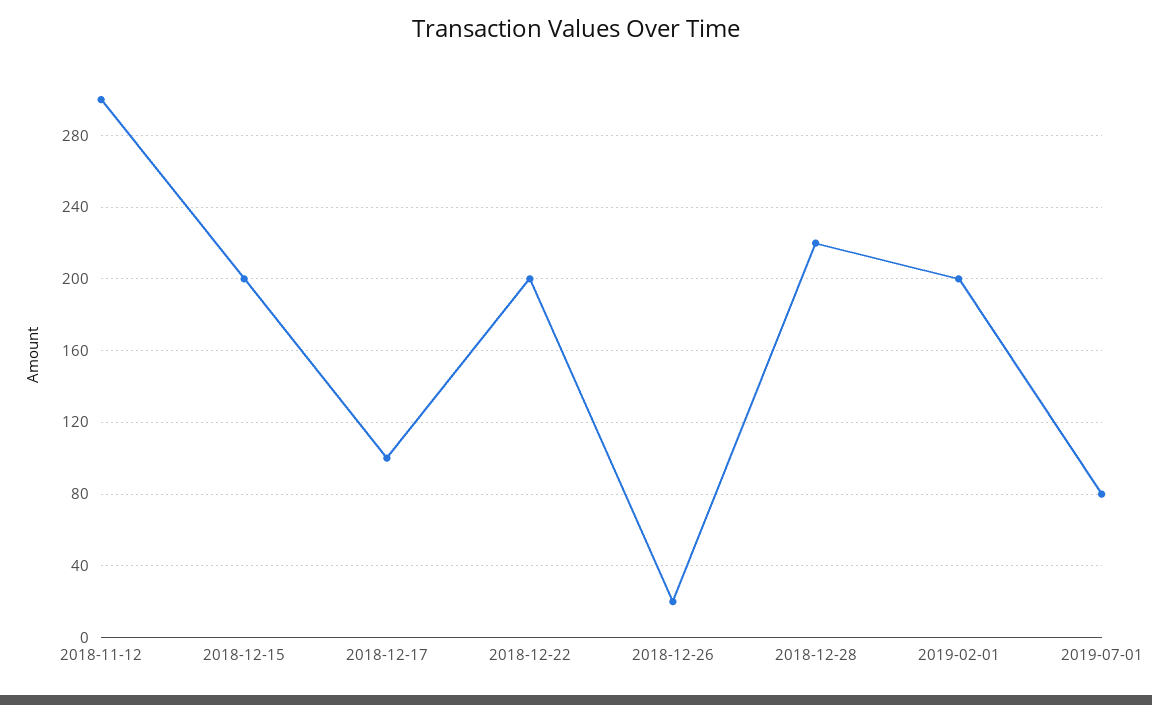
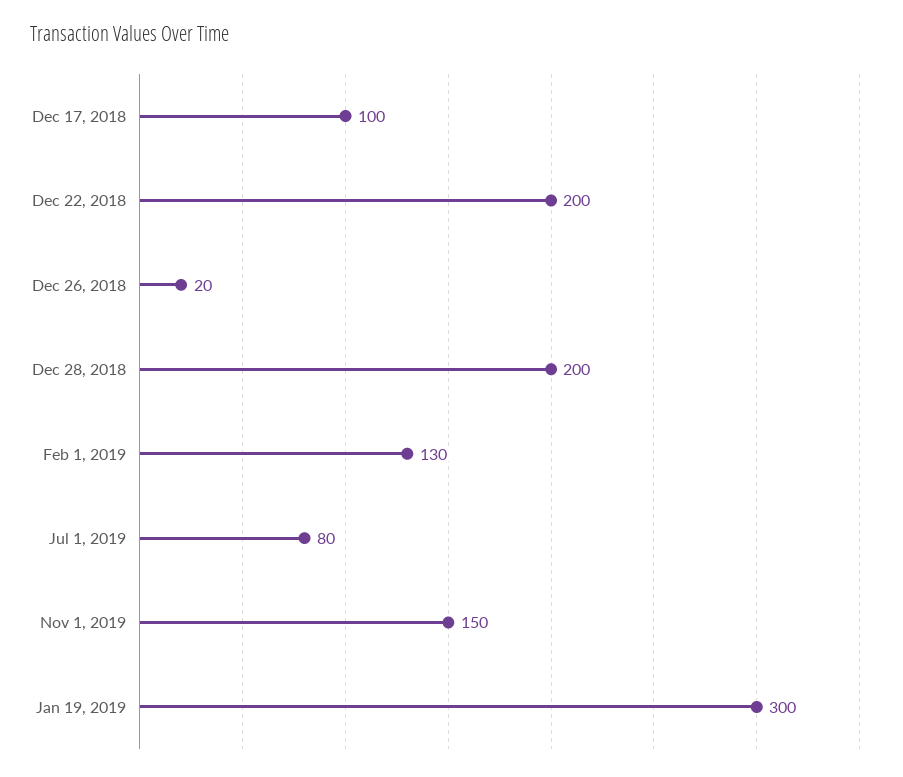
2018-11-12: 300 -> none
2018-12-15: 200 -> none
2018-12-28: 220 -> 200
2019-02-01: 200 -> 130
Nov 1, 2019: none -> 150
Jan 19, 2019: none -> 300

